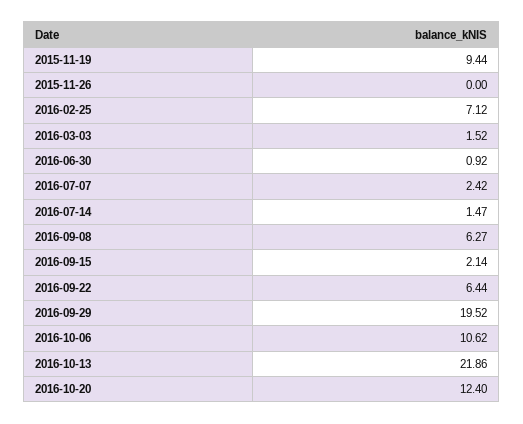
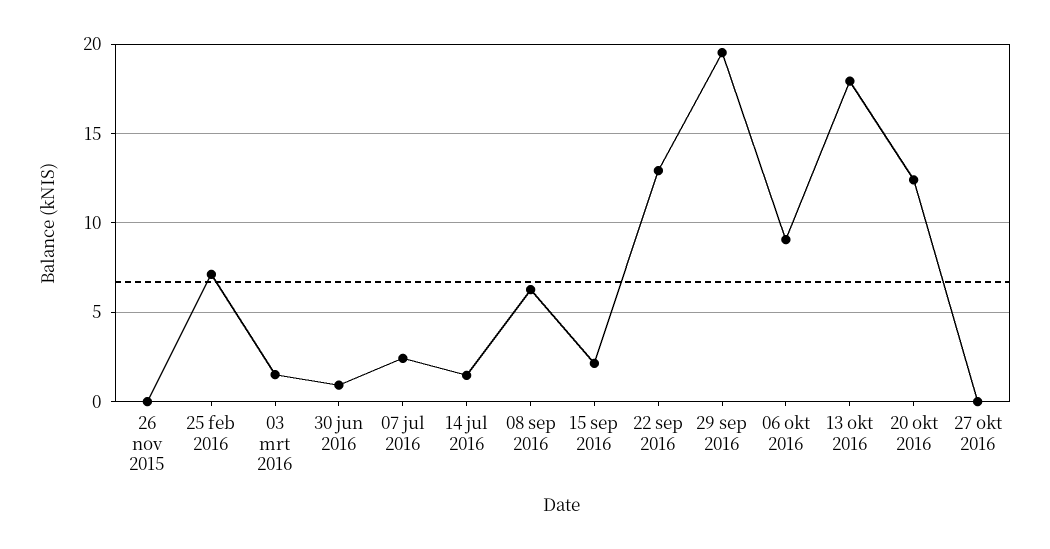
2015-11-19: 9.44 -> none
2016-09-22: 6.44 -> 13
2016-10-06: 10.62 -> 9
2016-10-13: 21.86 -> 18
27 okt 2016: none -> 0

